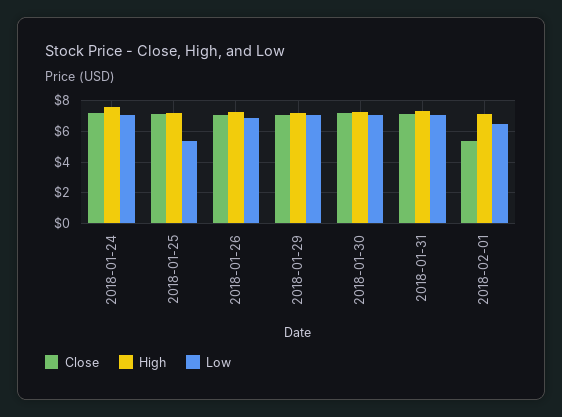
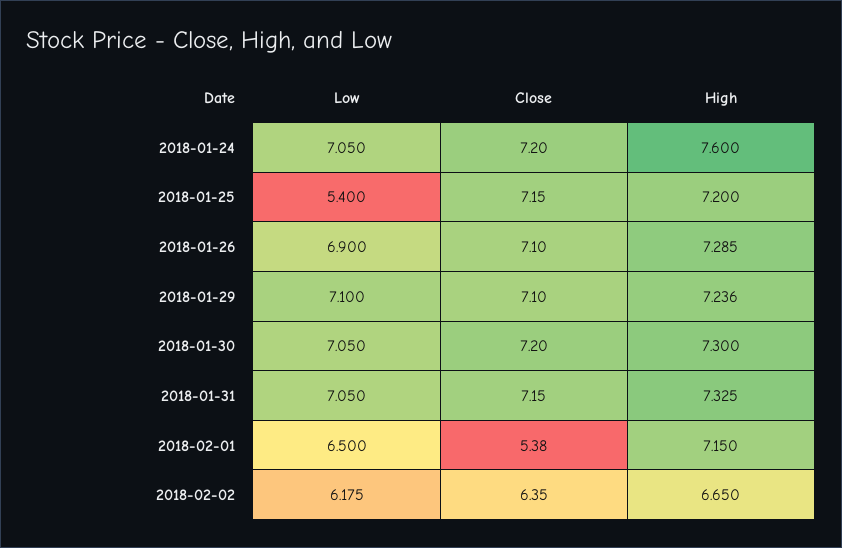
Low, 2018-02-02: none -> 6.175
Close, 2018-02-02: none -> 6.35
High, 2018-02-02: none -> 6.65

